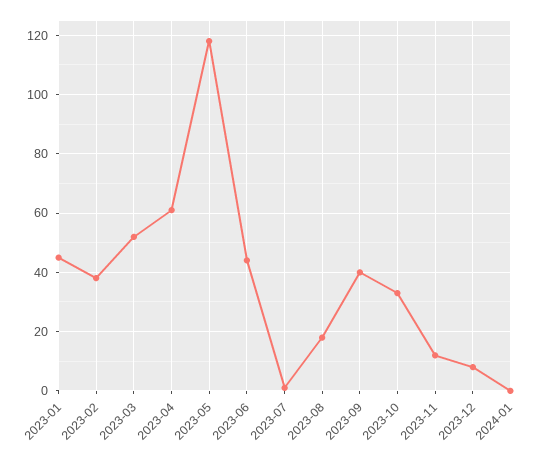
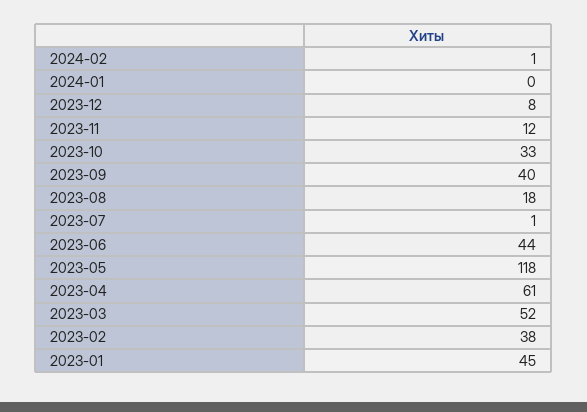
2024-02: none -> 1

